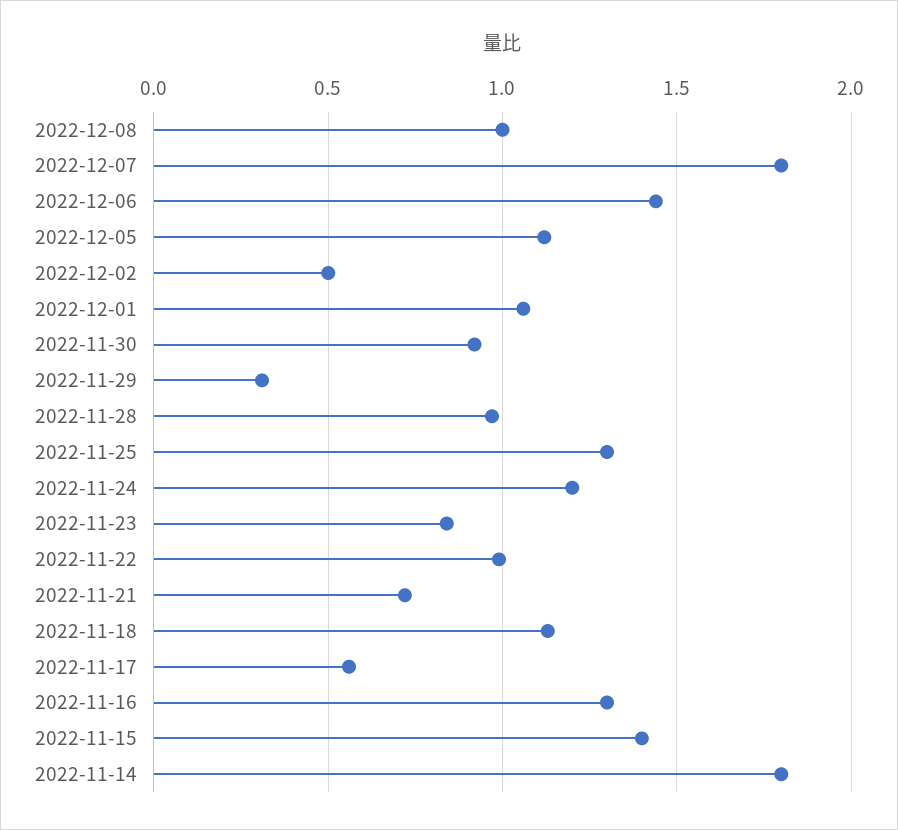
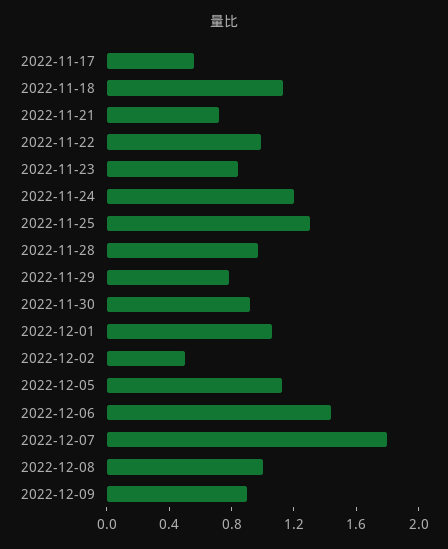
2022-11-29: 0.3 -> 0.8
2022-11-16: 1.3 -> none
2022-11-15: 1.4 -> none
2022-11-14: 1.8 -> none
2022-12-09: none -> 0.9

